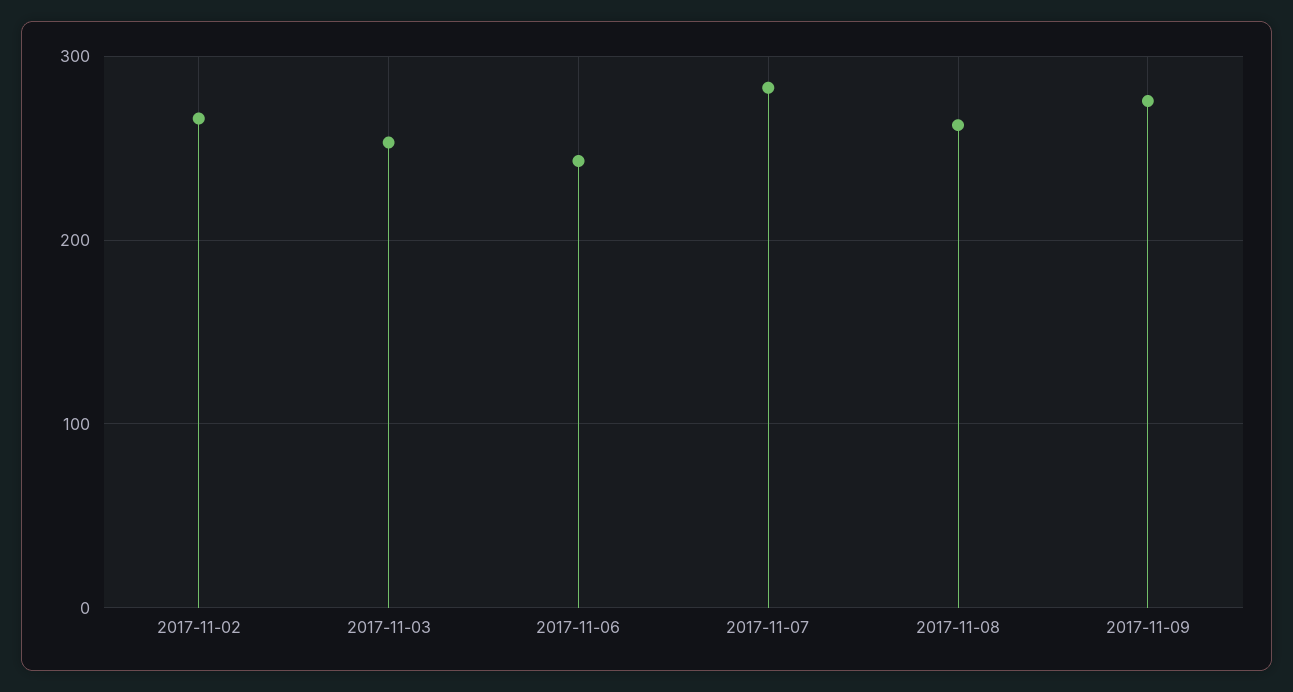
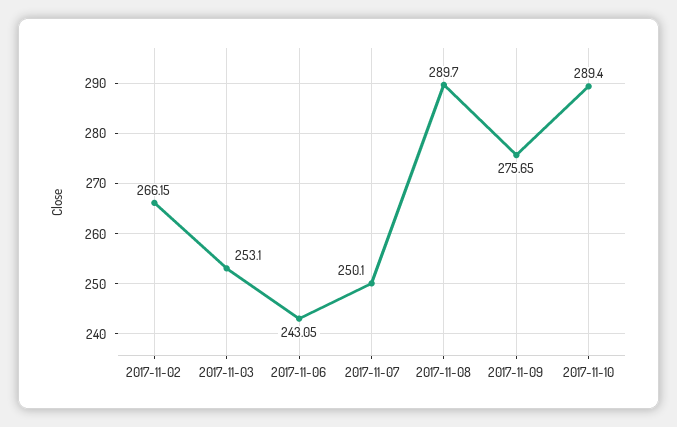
2017-11-07: 280 -> 250.1
2017-11-08: 260 -> 289.7
2017-11-10: none -> 289.4

